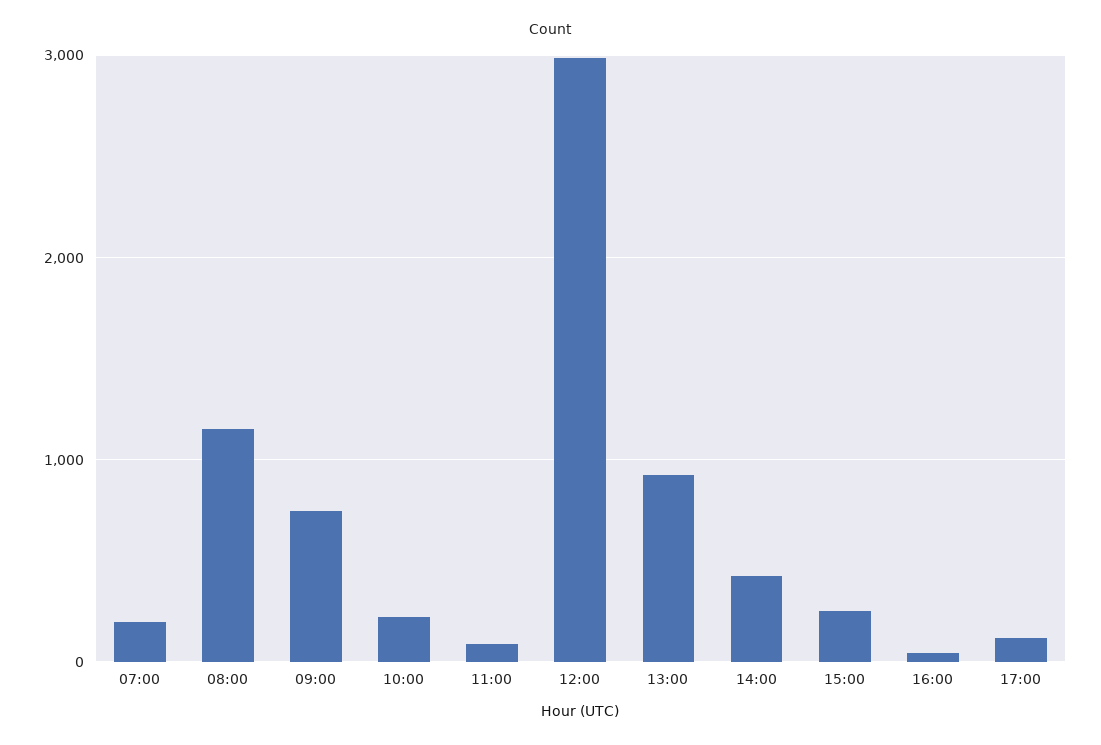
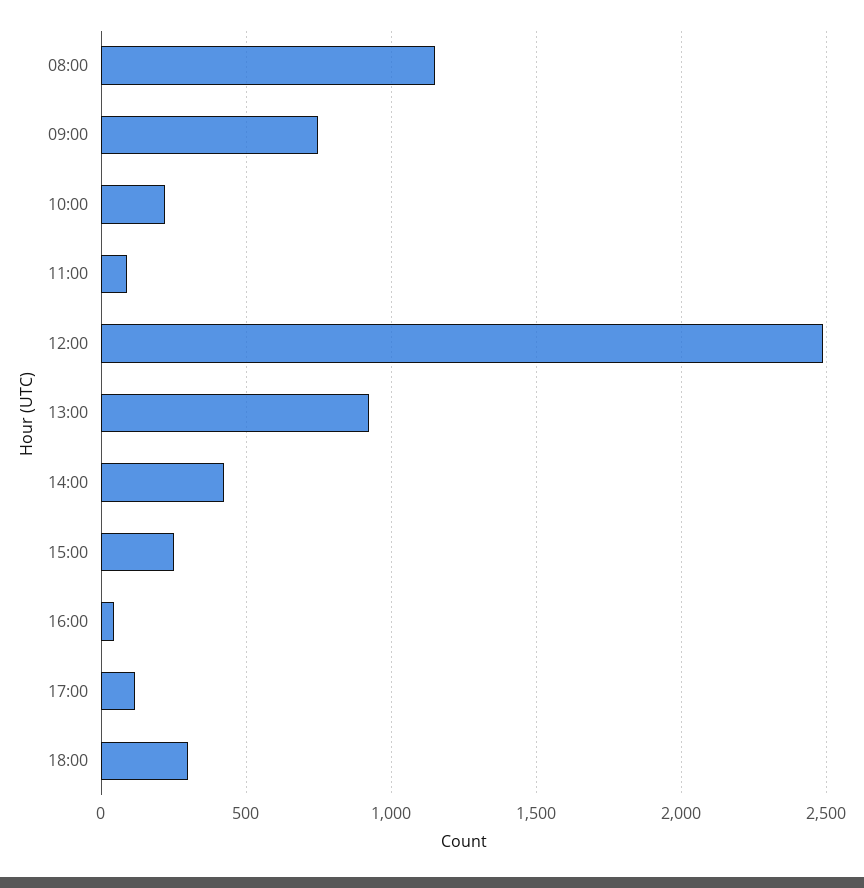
07:00: 200 -> none
12:00: 3000 -> 2500
18:00: none -> 300

